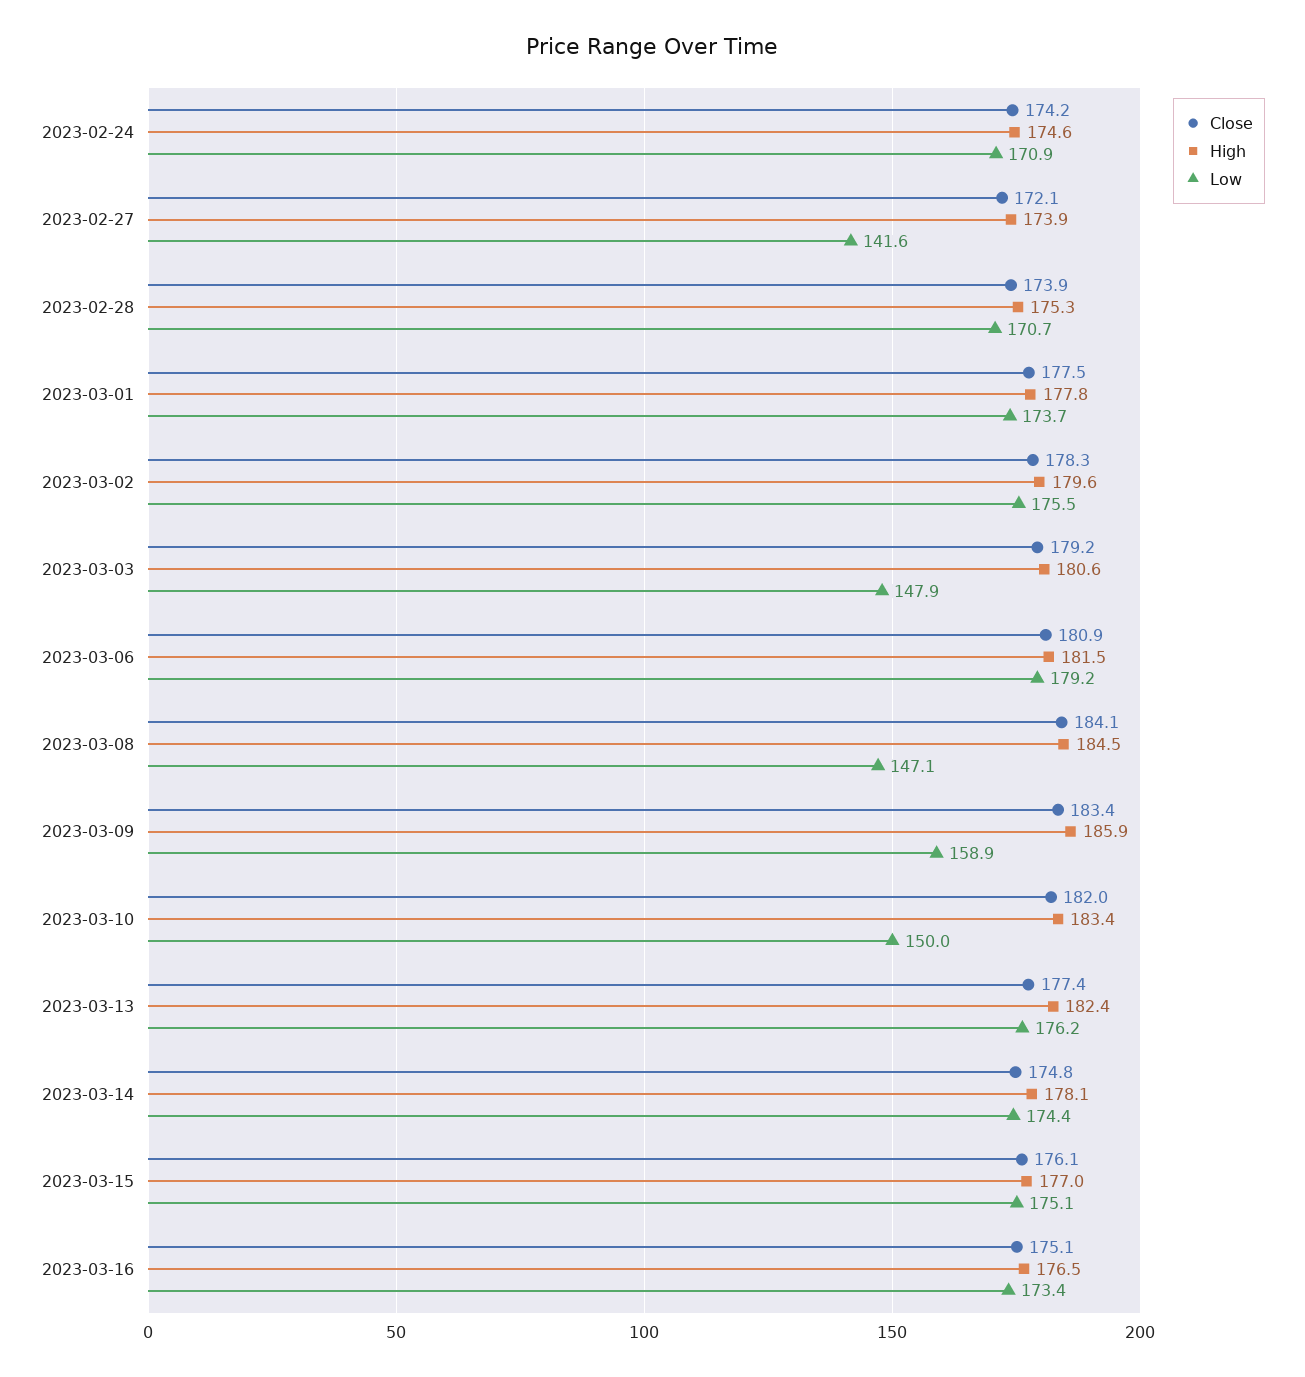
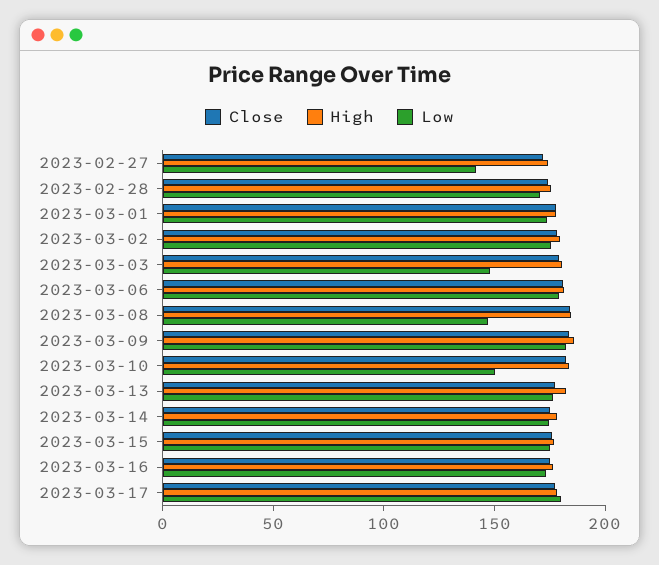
Close, 2023-02-24: 174.2 -> none
High, 2023-02-24: 174.6 -> none
Low, 2023-02-24: 170.9 -> none
Low, 2023-03-09: 158.9 -> 180
Close, 2023-03-17: none -> 180
High, 2023-03-17: none -> 180
Low, 2023-03-17: none -> 180

